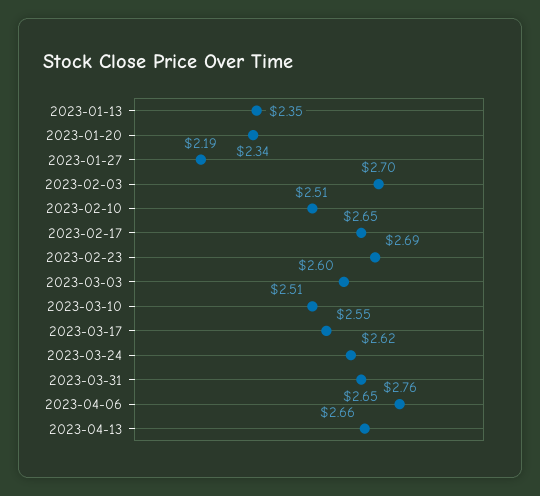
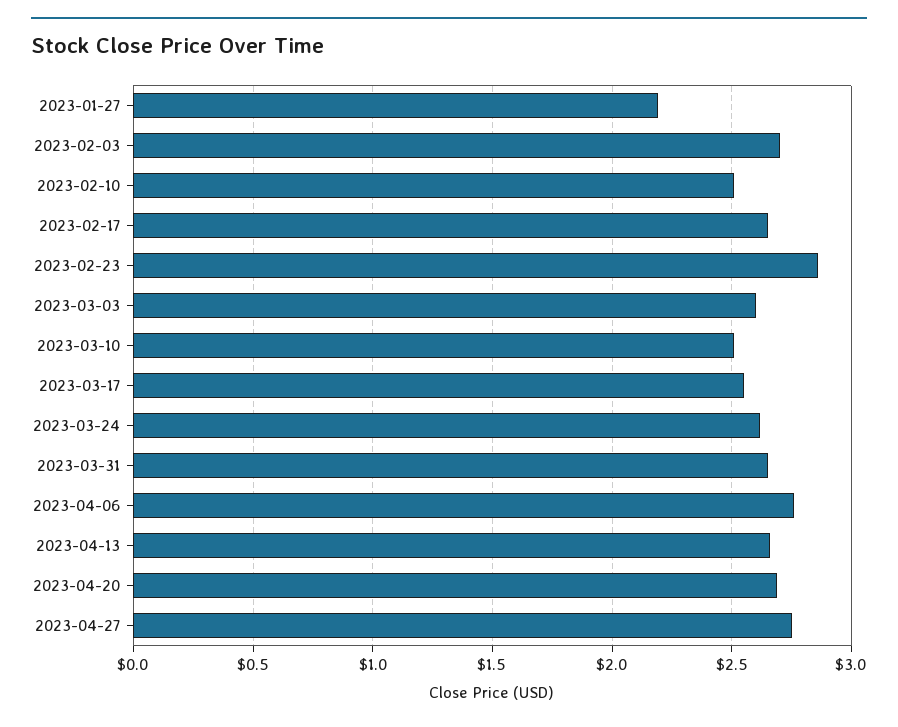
2023-01-13: 2.35 -> none
2023-01-20: 2.34 -> none
2023-02-23: 2.69 -> 2.85
2023-04-20: none -> 2.7
2023-04-27: none -> 2.75

